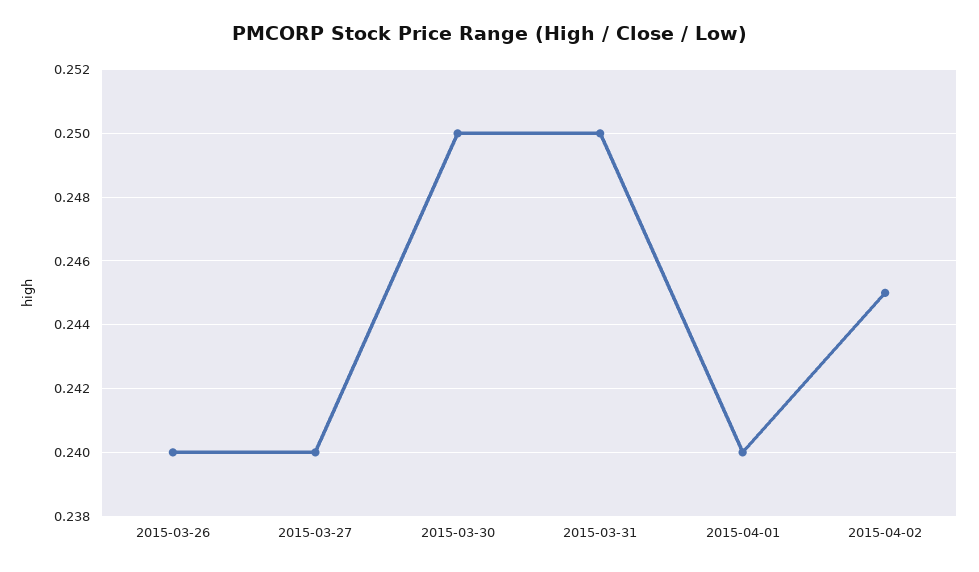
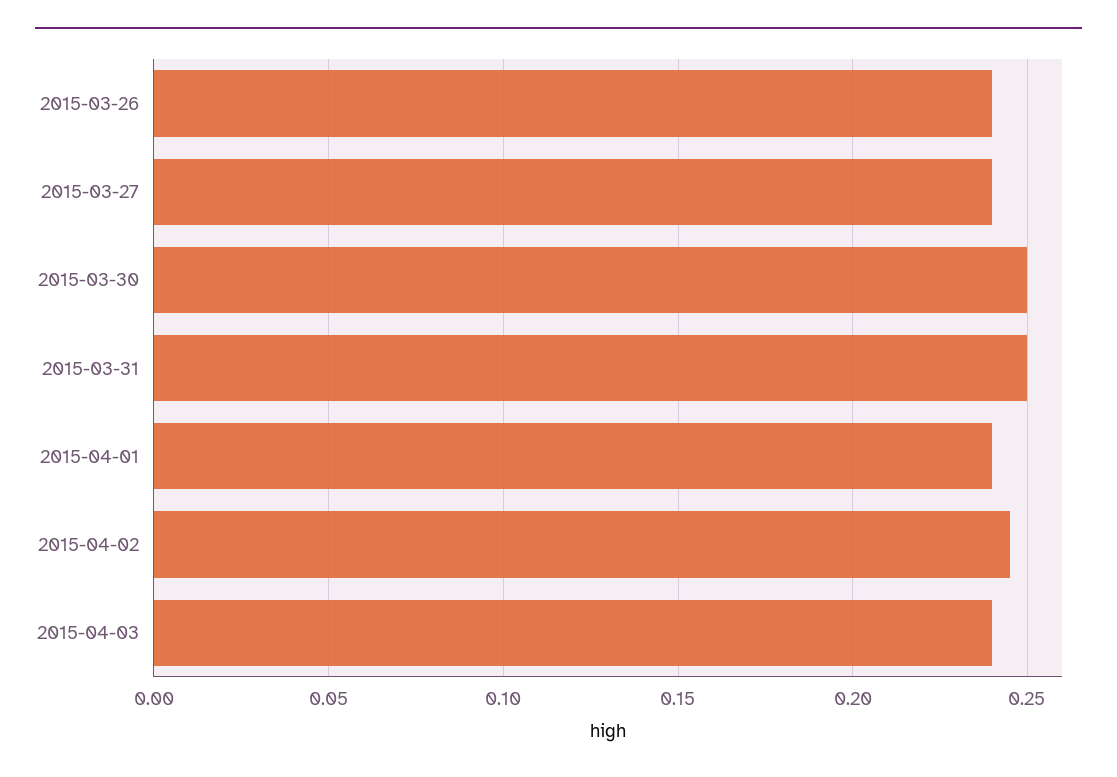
2015-04-03: none -> 0.24

